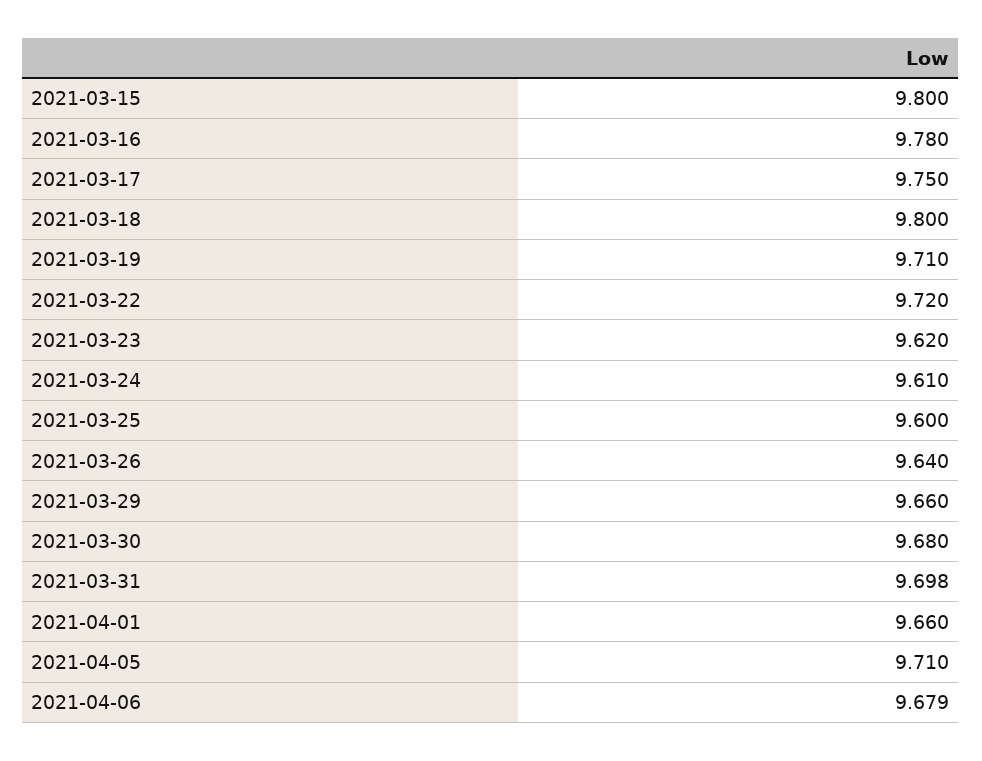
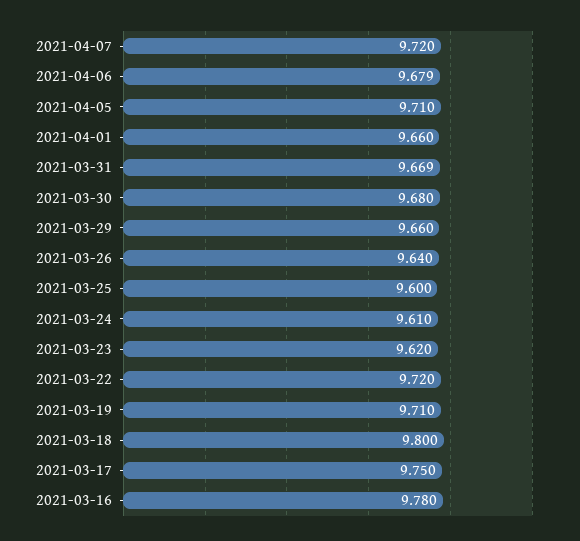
2021-03-15: 9.8 -> none
2021-03-31: 9.698 -> 9.669
2021-04-07: none -> 9.72

